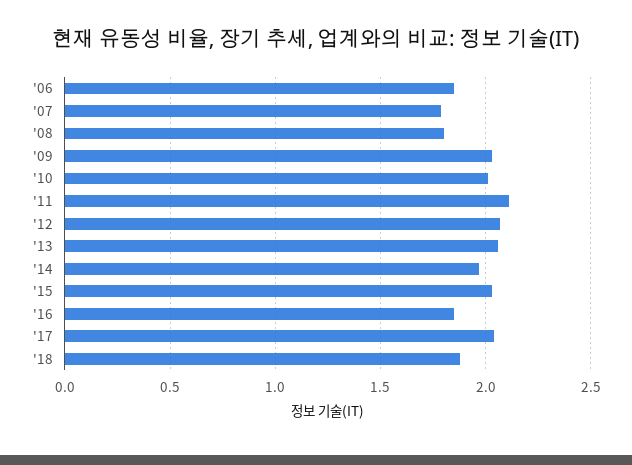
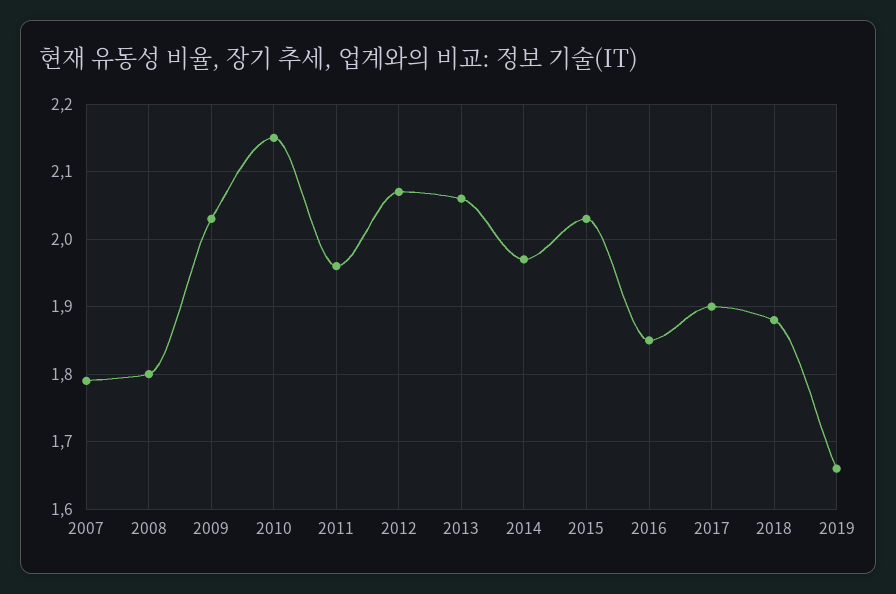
'06: 1.85 -> none
'10: 2 -> 2.15
'11: 2.1 -> 1.96
'17: 2.05 -> 1.9
2019: none -> 1.66

